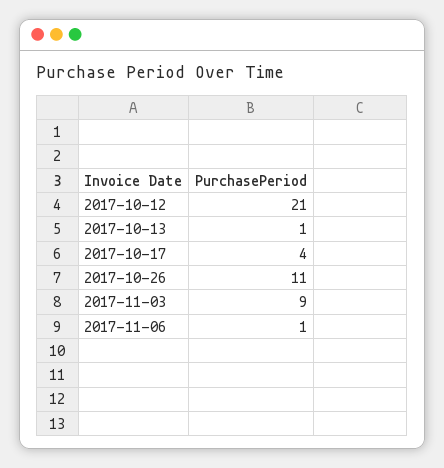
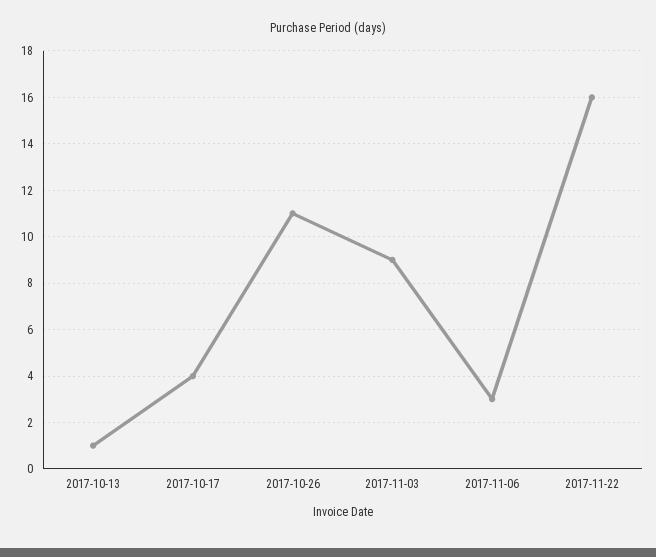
2017-10-12: 21 -> none
2017-11-06: 1 -> 3
2017-11-22: none -> 16

